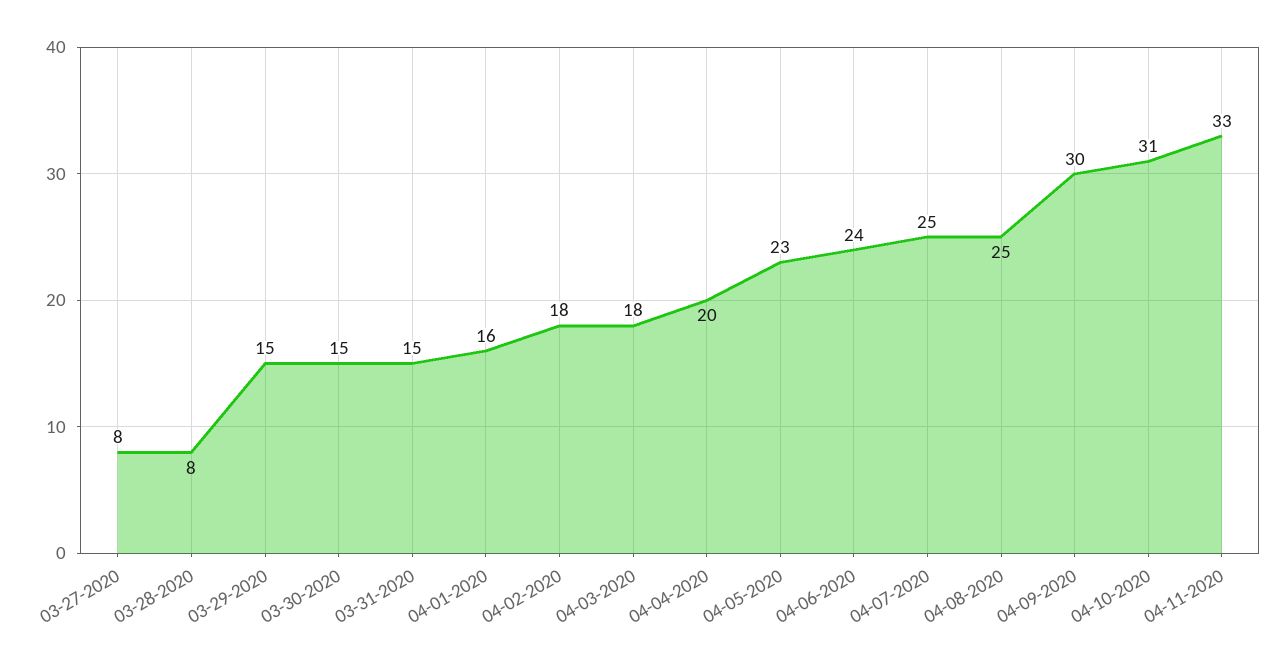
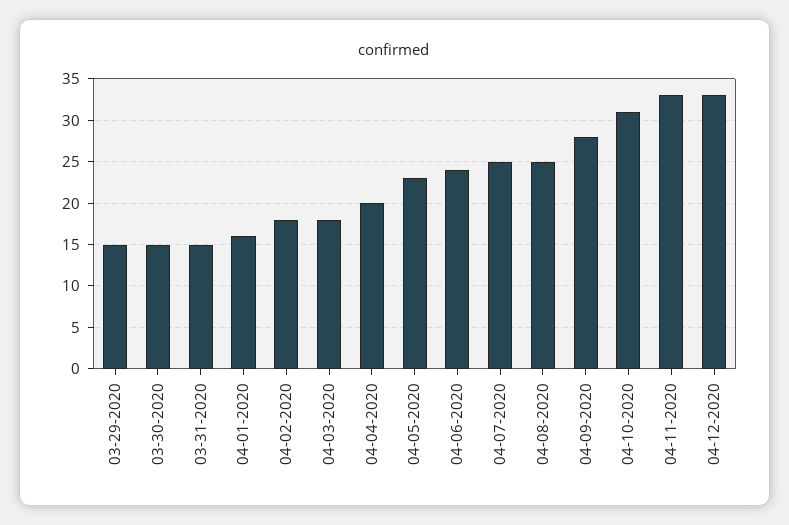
03-27-2020: 8 -> none
03-28-2020: 8 -> none
04-09-2020: 30 -> 28
04-12-2020: none -> 33

